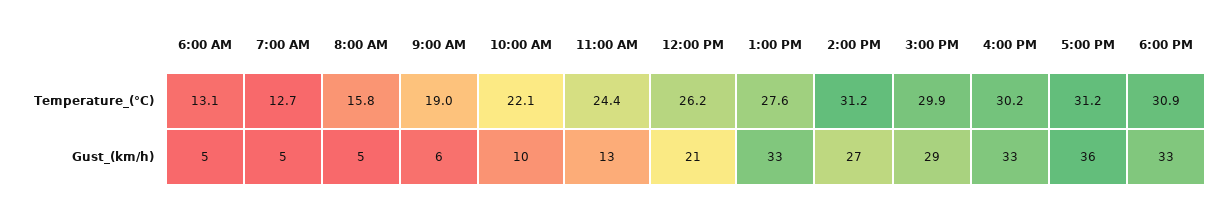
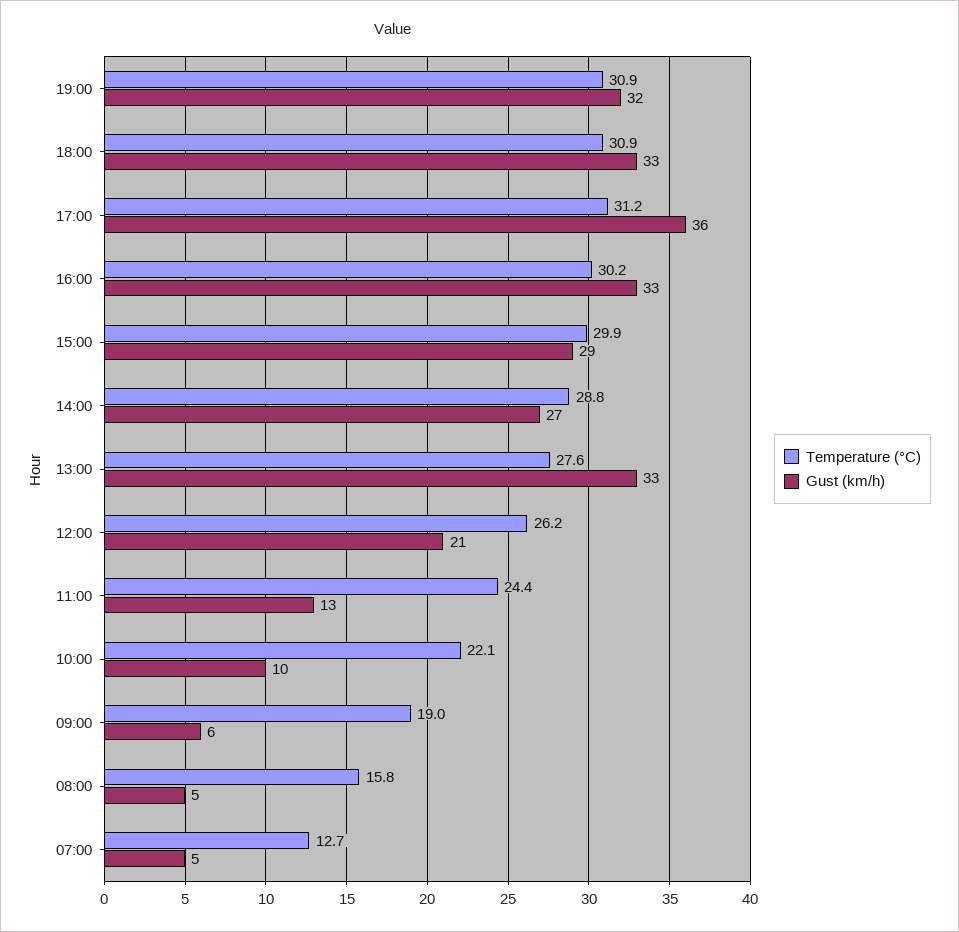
Temperature_(°C), 6:00 AM: 13.1 -> none
Temperature_(°C), 2:00 PM: 31.2 -> 28.8
Gust_(km/h), 6:00 AM: 5 -> none
Temperature_(°C), 19:00: none -> 30.9
Gust_(km/h), 19:00: none -> 32

